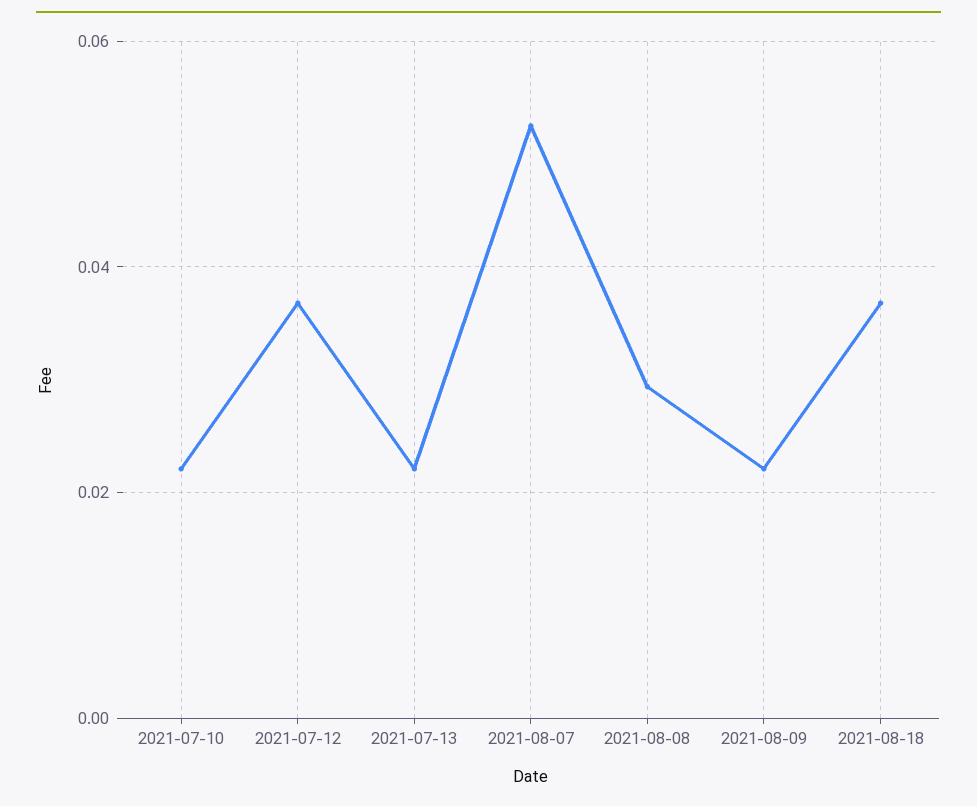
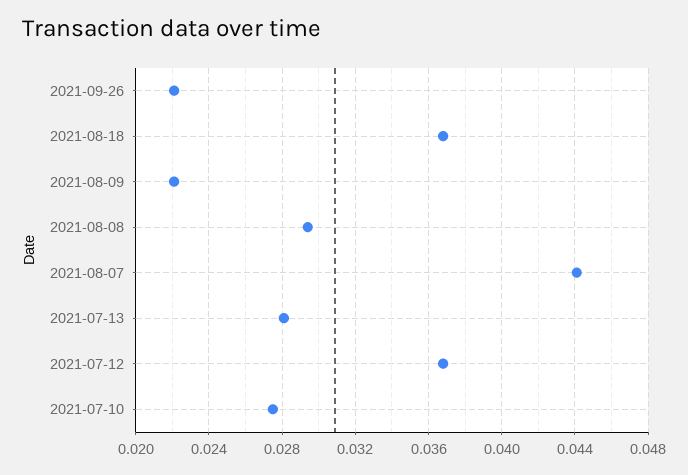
2021-07-10: 0.022 -> 0.0275
2021-07-13: 0.022 -> 0.028
2021-08-07: 0.052 -> 0.044
2021-09-26: none -> 0.022

